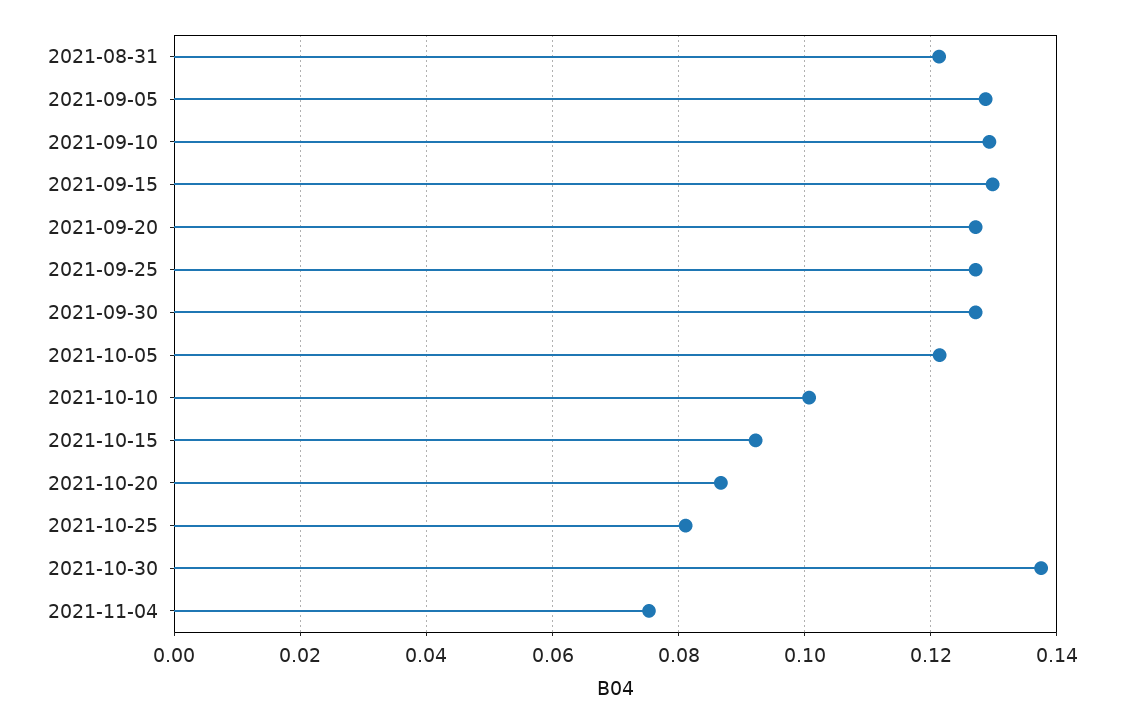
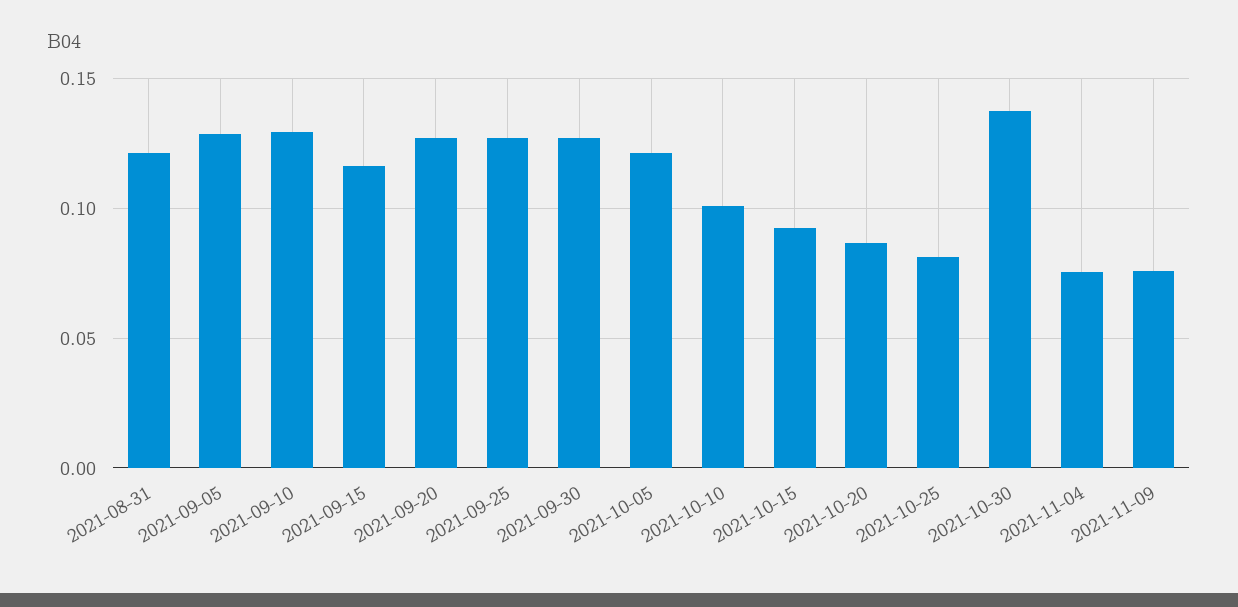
2021-09-15: 0.13 -> 0.115
2021-11-09: none -> 0.075

